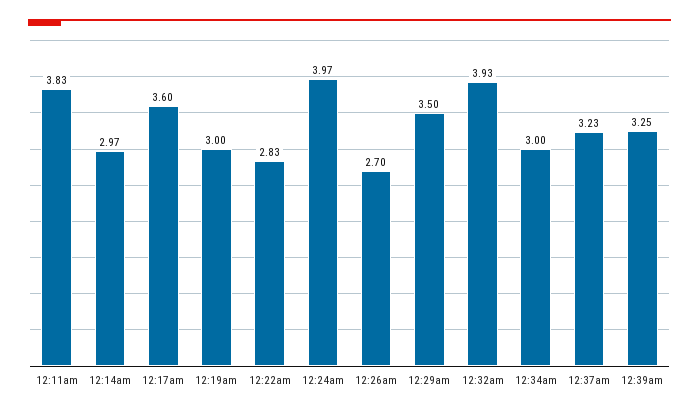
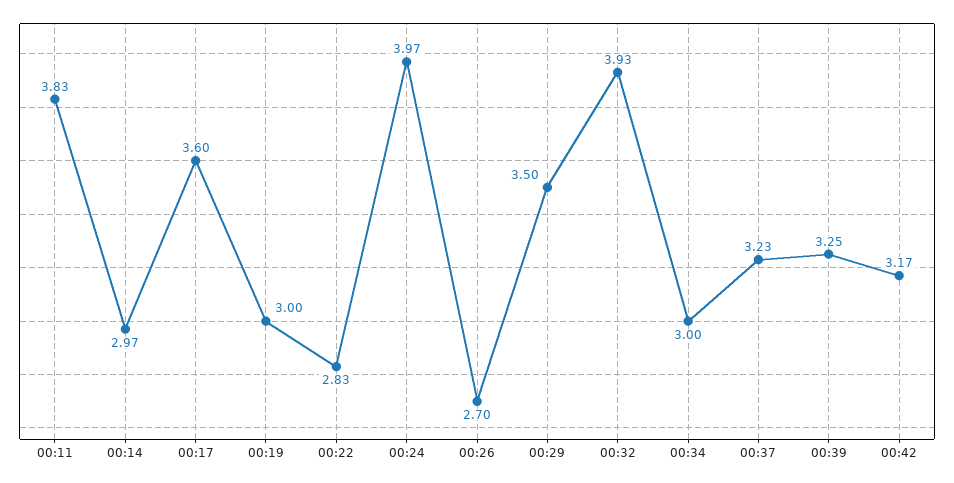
00:42: none -> 3.17

